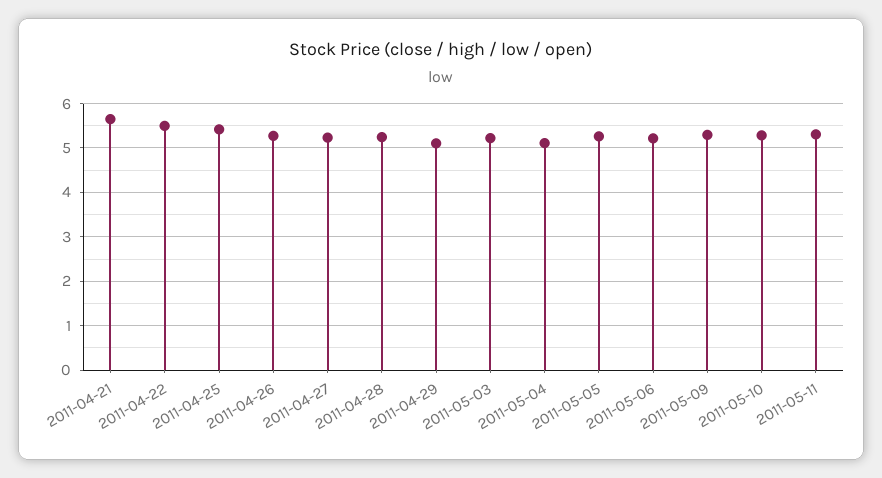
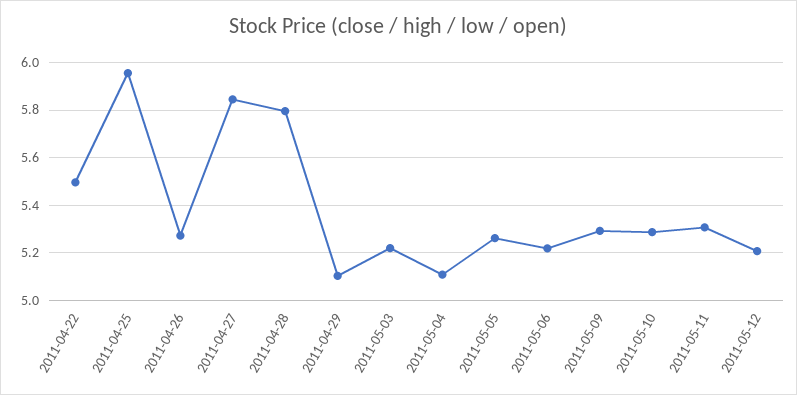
2011-04-21: 5.6 -> none
2011-04-25: 5.4 -> 5.95
2011-04-27: 5.2 -> 5.85
2011-04-28: 5.2 -> 5.8
2011-05-12: none -> 5.2

